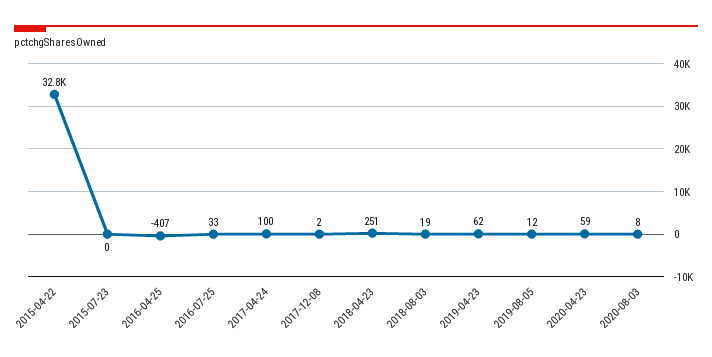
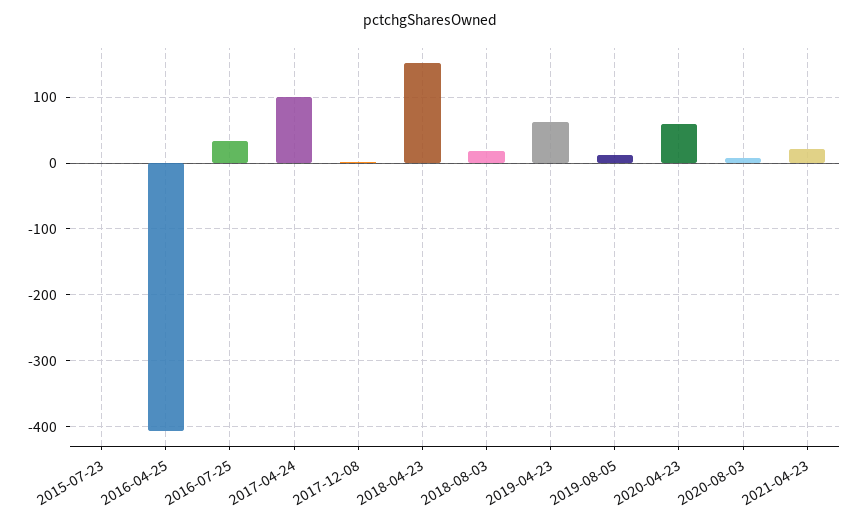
2015-04-22: 32800 -> none
2018-04-23: 251 -> 150
2021-04-23: none -> 20

